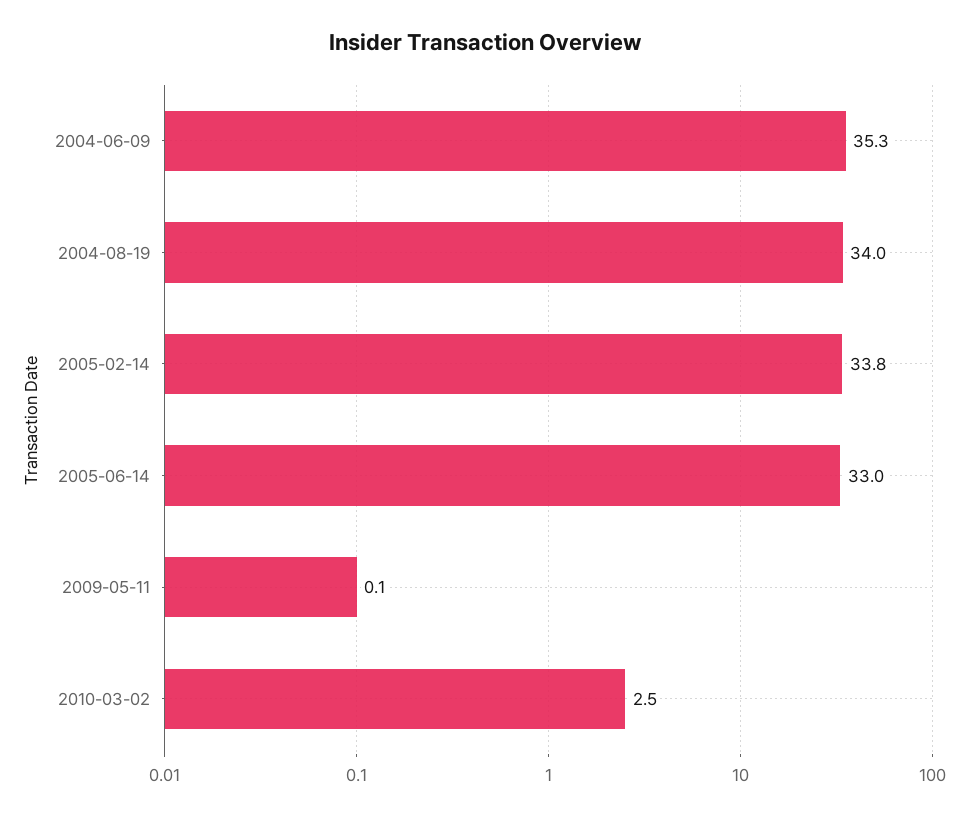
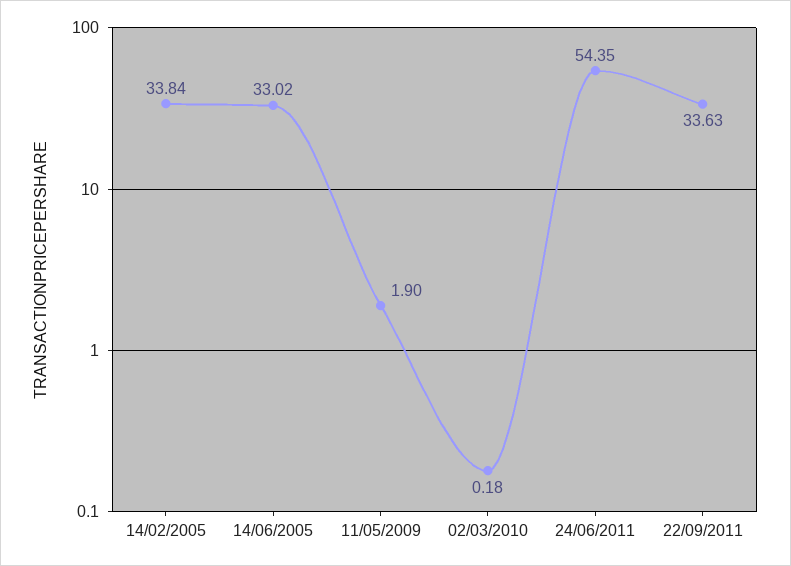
2004-06-09: 35.3 -> none
2004-08-19: 34 -> none
2009-05-11: 0.1 -> 1.9
2010-03-02: 2.5 -> 0.18
24/06/2011: none -> 54.35
22/09/2011: none -> 33.63

